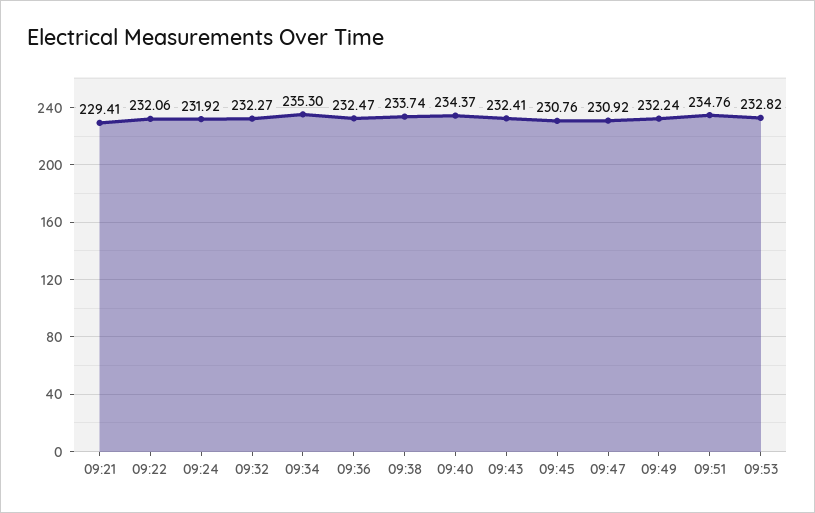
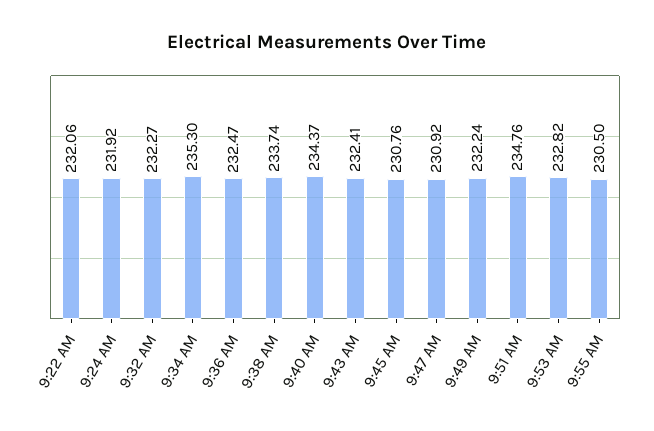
09:21: 229.41 -> none
9:55 AM: none -> 230.5

